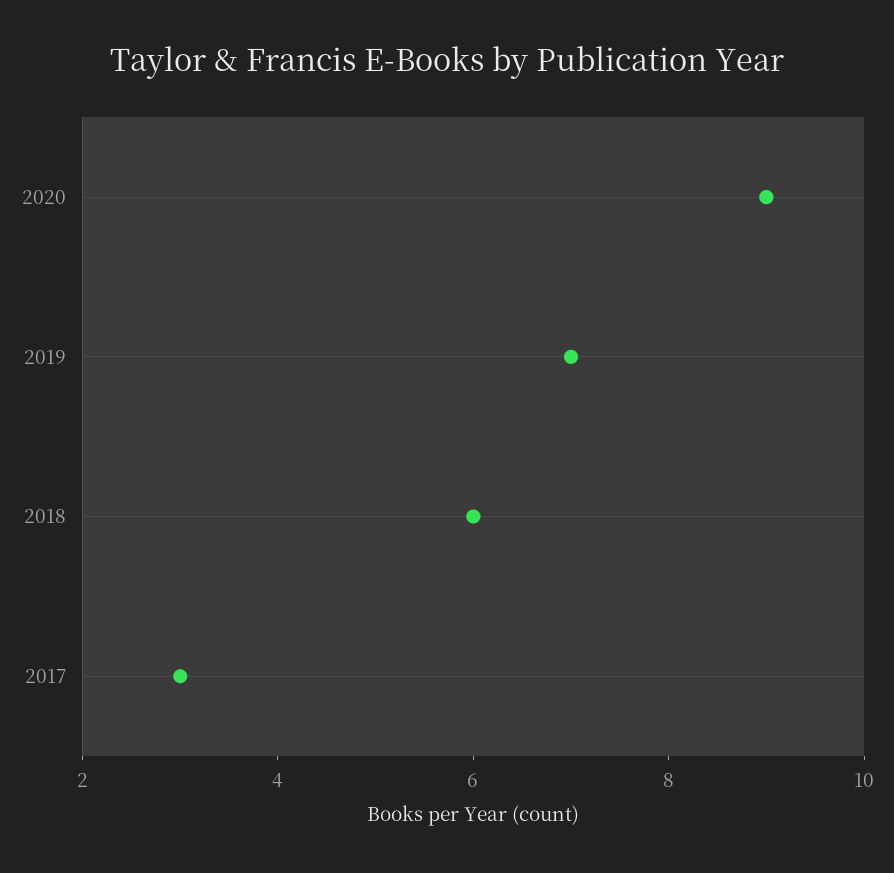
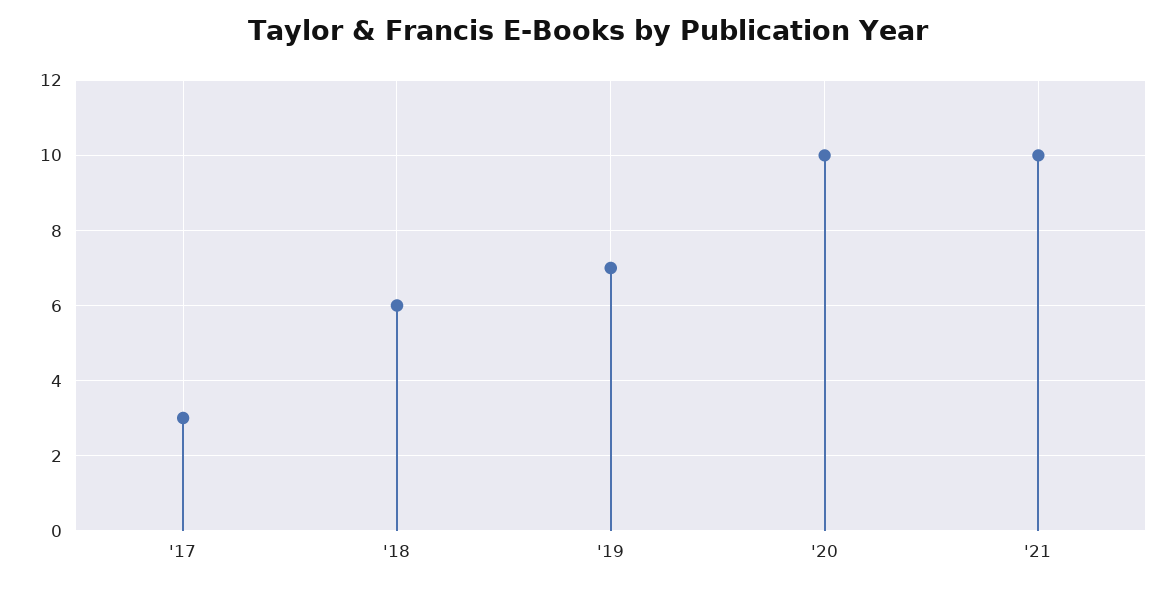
2020: 9 -> 10
'21: none -> 10

